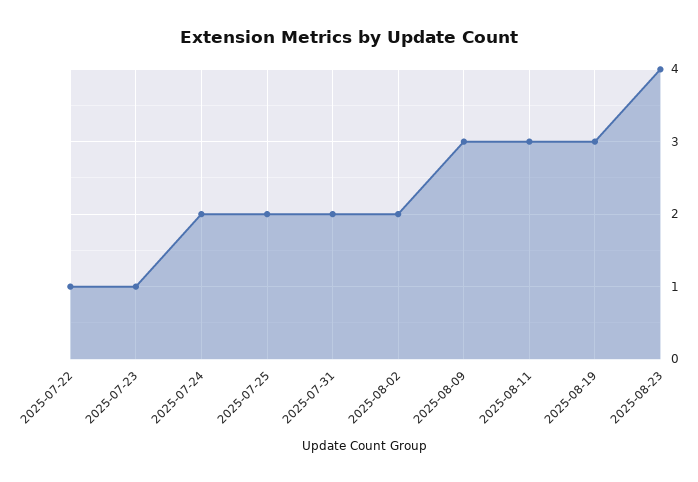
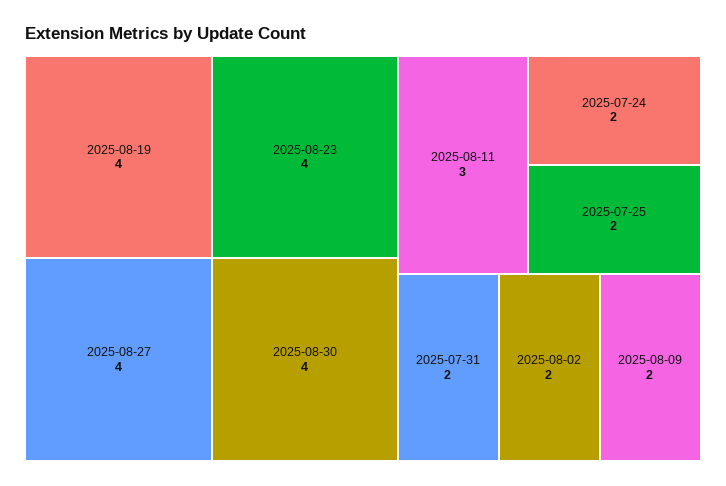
2025-07-22: 1 -> none
2025-07-23: 1 -> none
2025-08-09: 3 -> 2
2025-08-19: 3 -> 4
2025-08-27: none -> 4
2025-08-30: none -> 4

